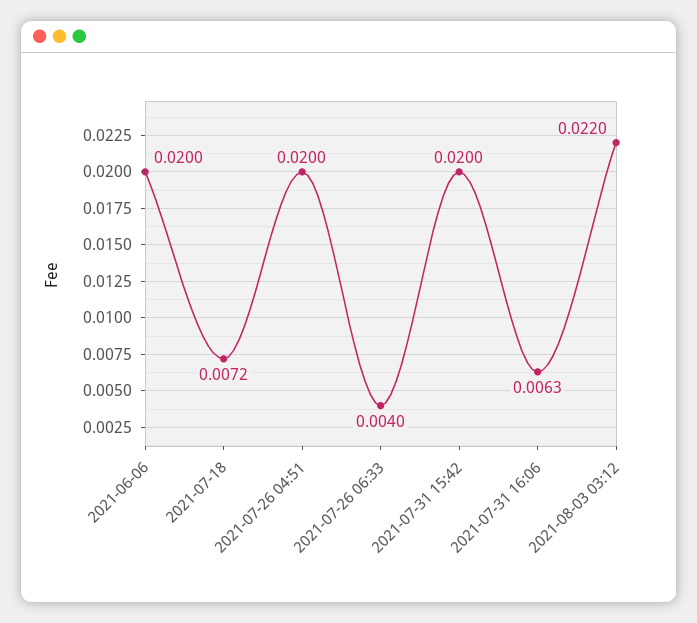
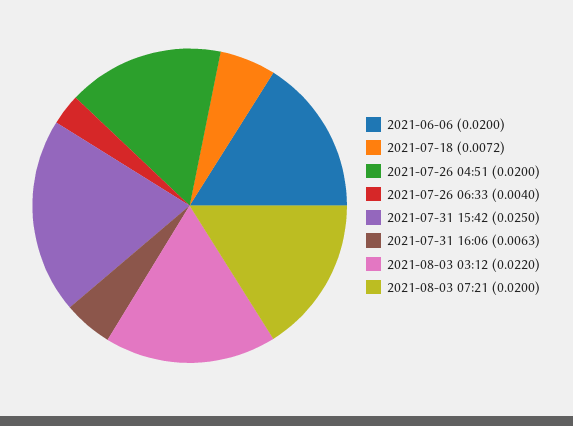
2021-07-31 15:42: 0.02 -> 0.025
2021-08-03 07:21: none -> 0.02

